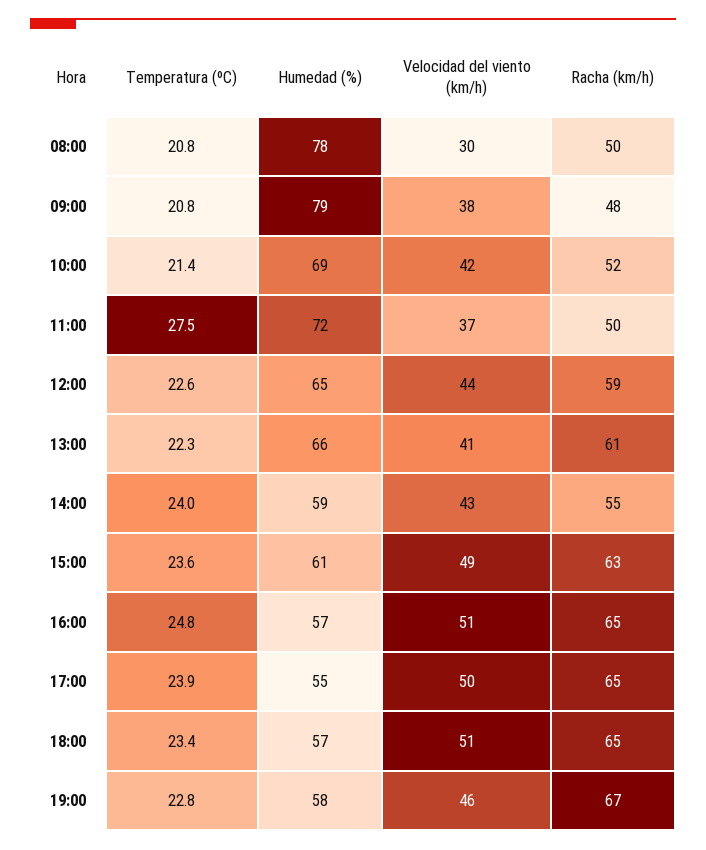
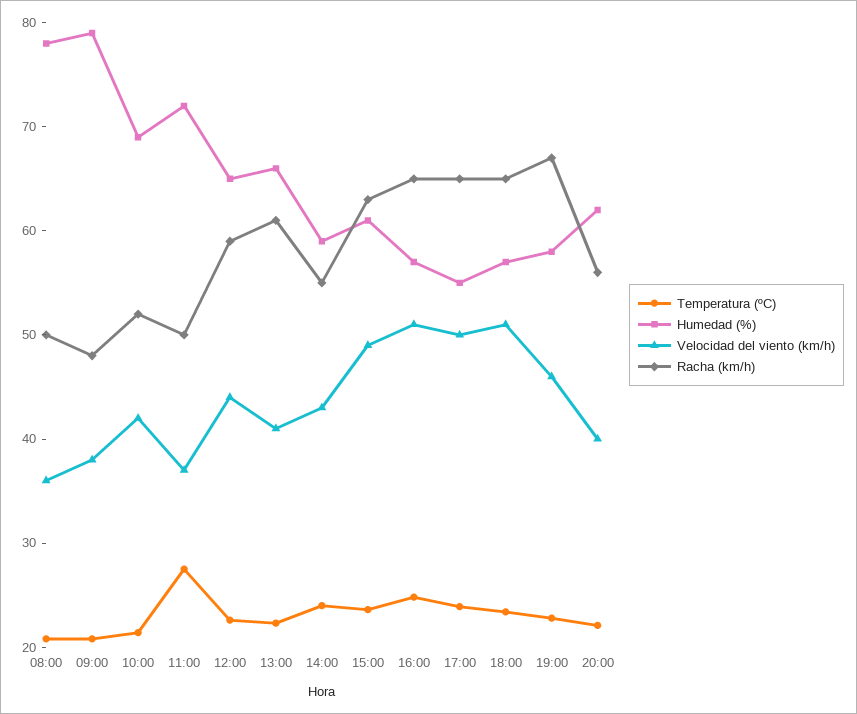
Velocidad del viento (km/h), 08:00: 30 -> 36
Temperatura (ºC), 20:00: none -> 22
Humedad (%), 20:00: none -> 62
Velocidad del viento (km/h), 20:00: none -> 40
Racha (km/h), 20:00: none -> 56

